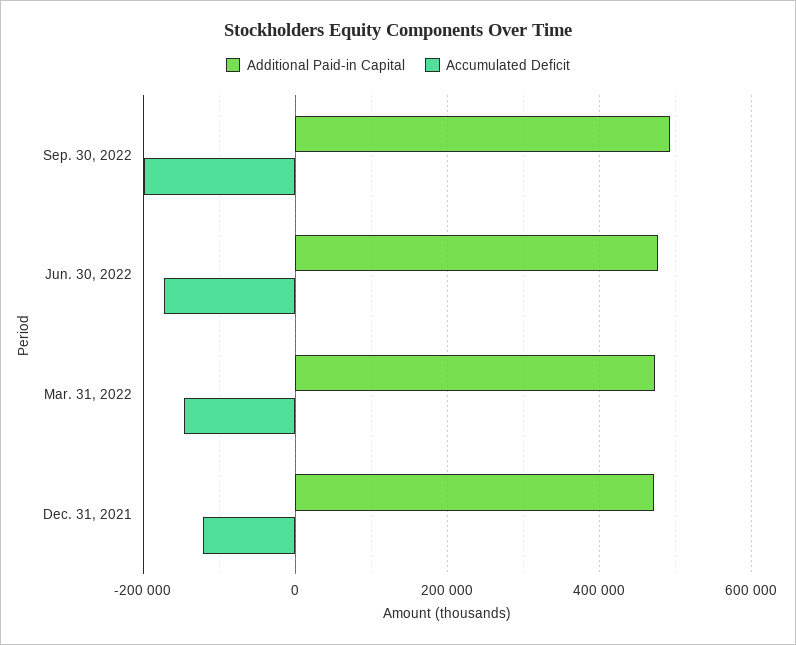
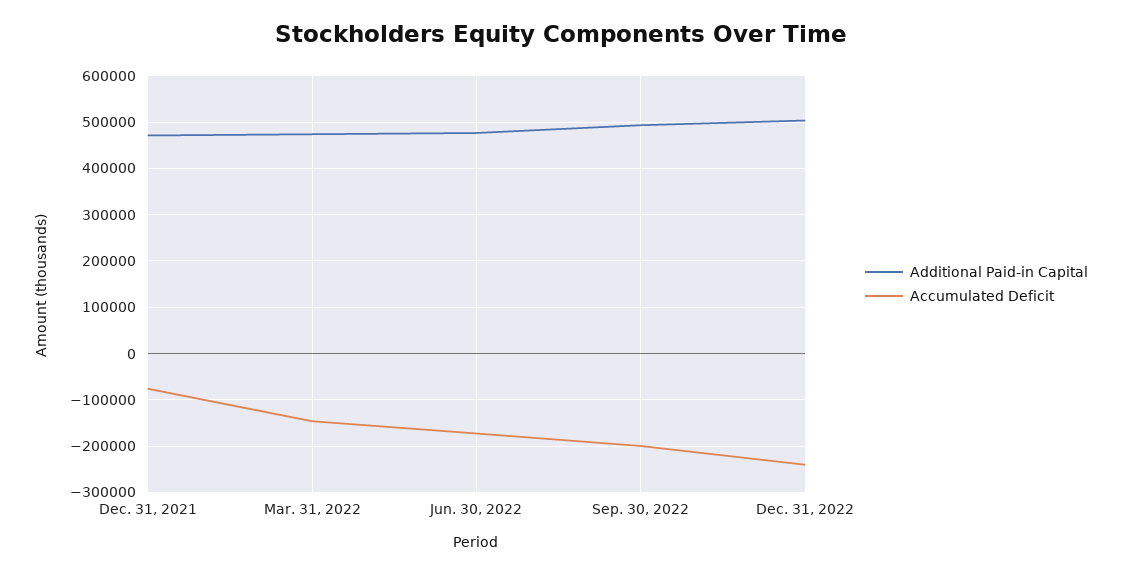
Accumulated Deficit, Dec. 31, 2021: -120000 -> -80000
Additional Paid-in Capital, Dec. 31, 2022: none -> 500000
Accumulated Deficit, Dec. 31, 2022: none -> -240000

